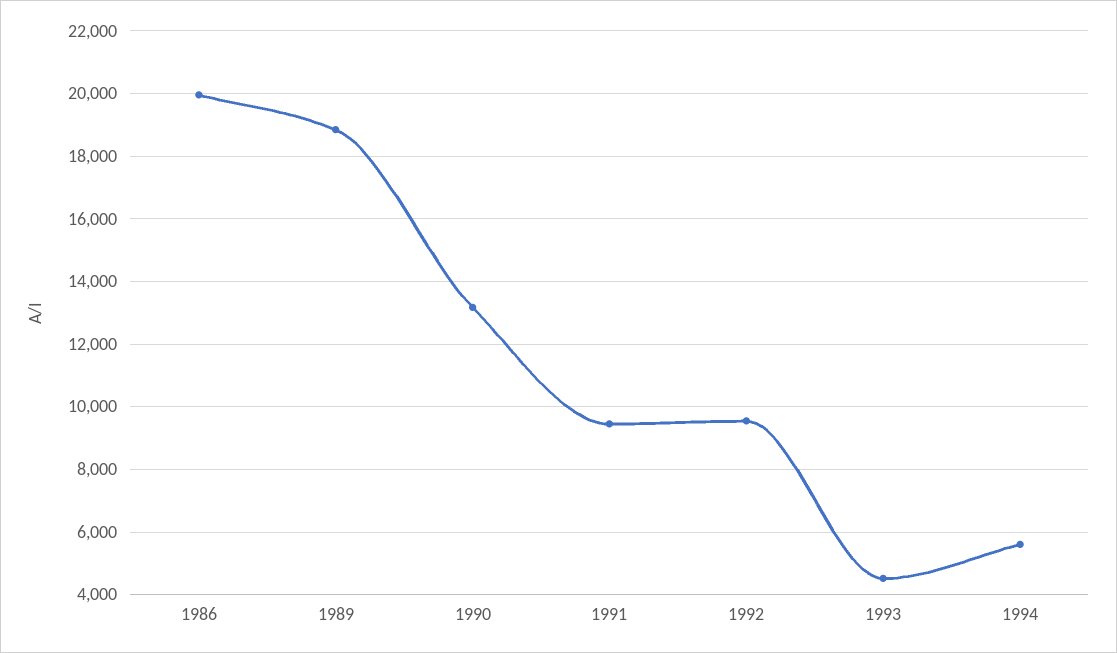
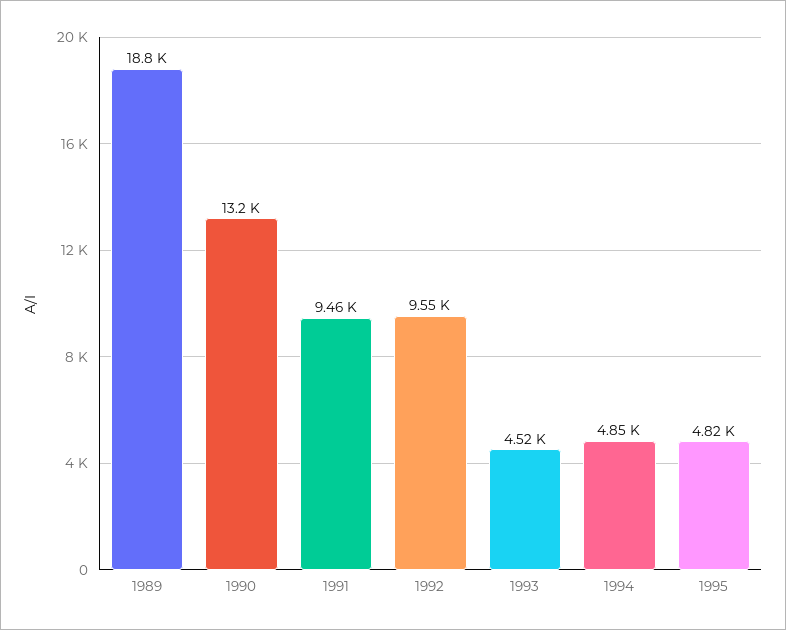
1986: 20000 -> none
1994: 5600 -> 4850
1995: none -> 4820

